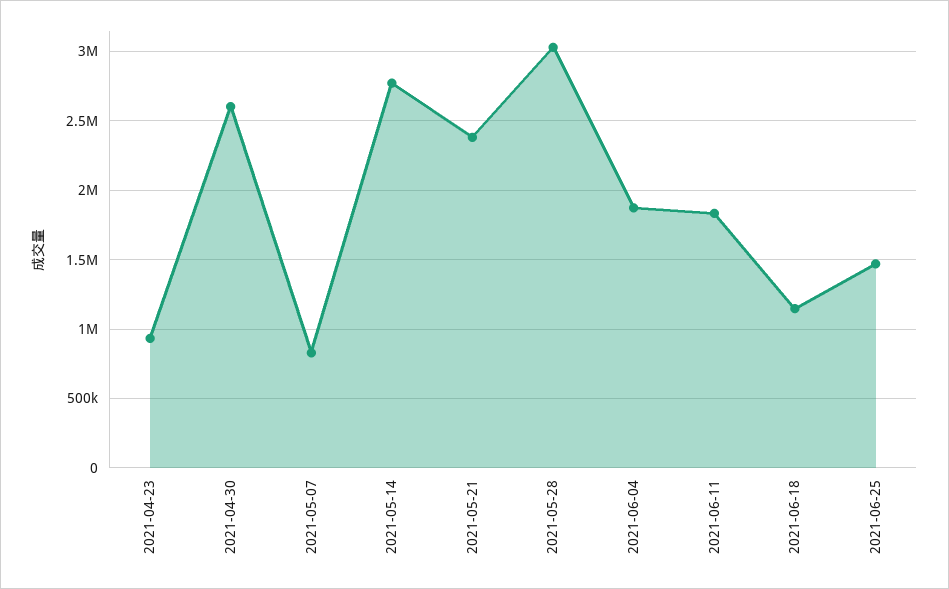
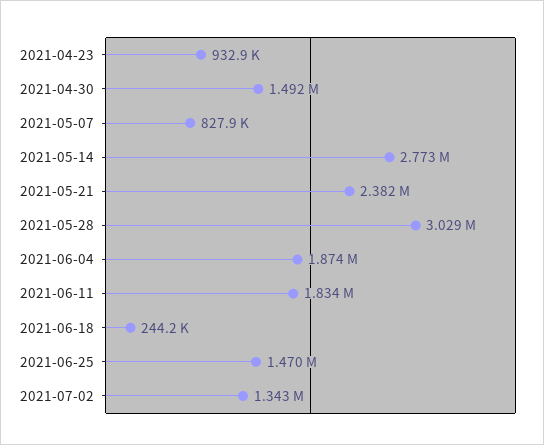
2021-04-30: 2600000 -> 1492000
2021-06-18: 1150000 -> 244200
2021-07-02: none -> 1343000

